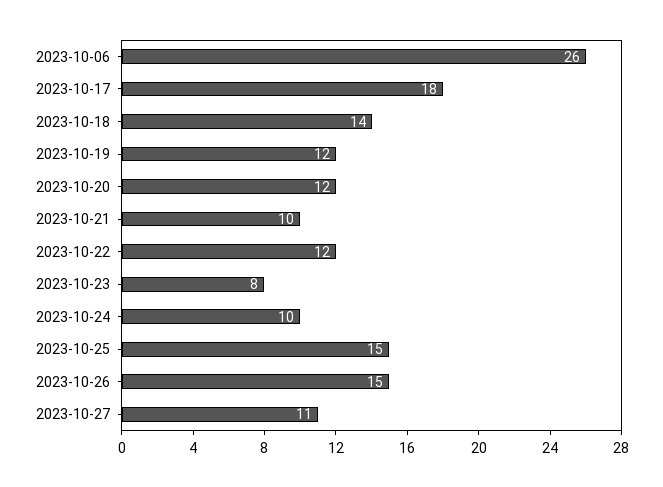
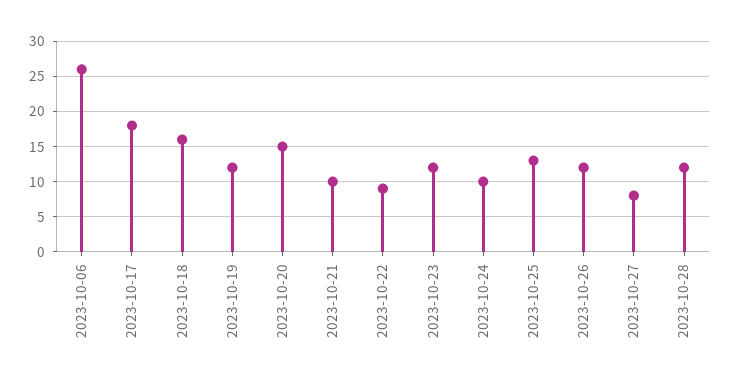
2023-10-18: 14 -> 16
2023-10-20: 12 -> 15
2023-10-22: 12 -> 9
2023-10-23: 8 -> 12
2023-10-25: 15 -> 13
2023-10-26: 15 -> 12
2023-10-27: 11 -> 8
2023-10-28: none -> 12

